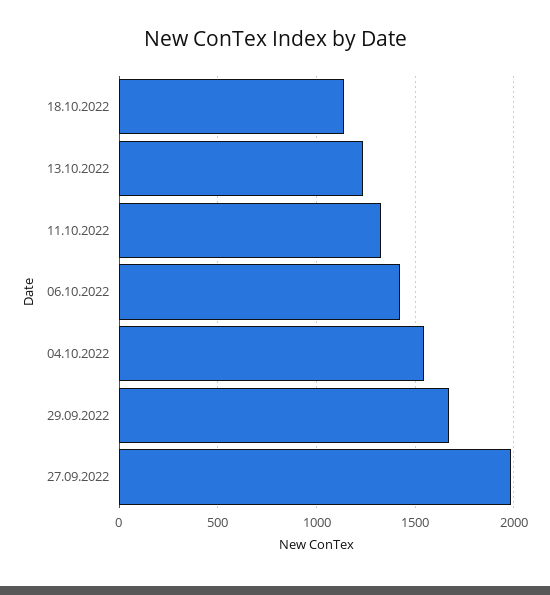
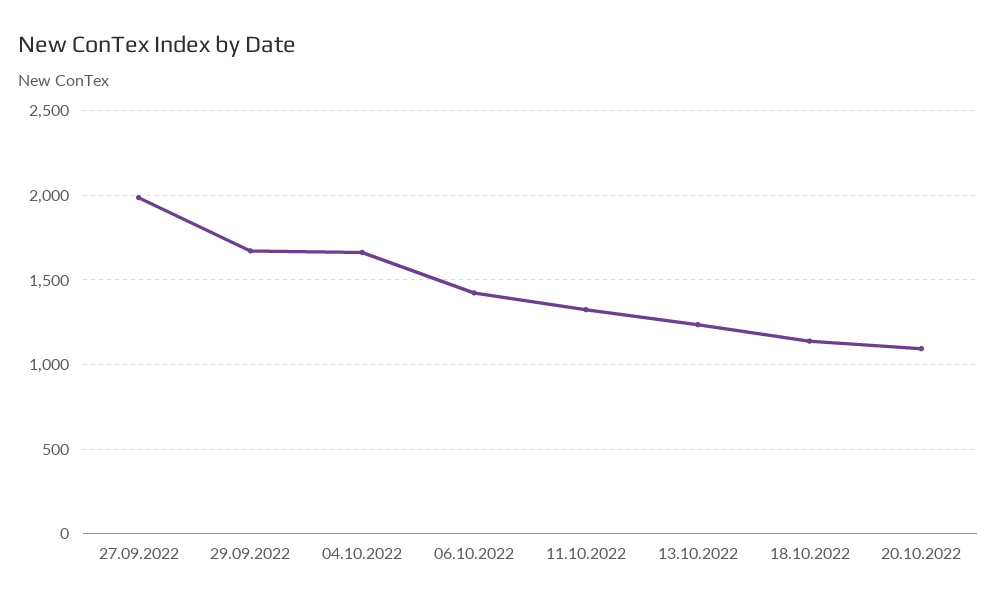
04.10.2022: 1550 -> 1650
20.10.2022: none -> 1100

